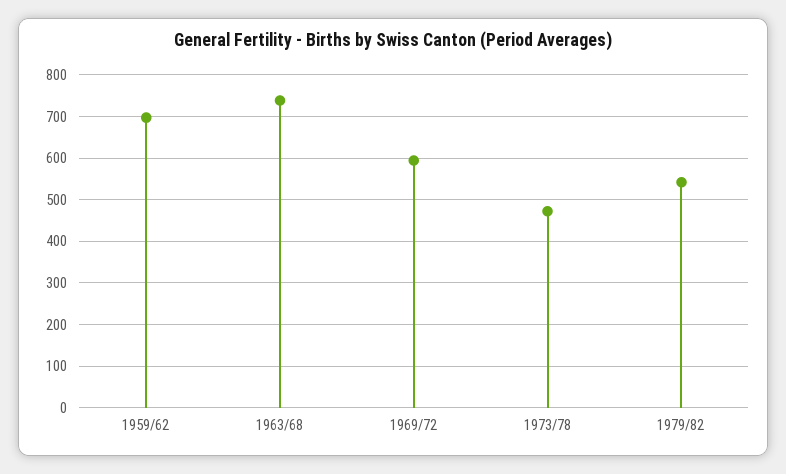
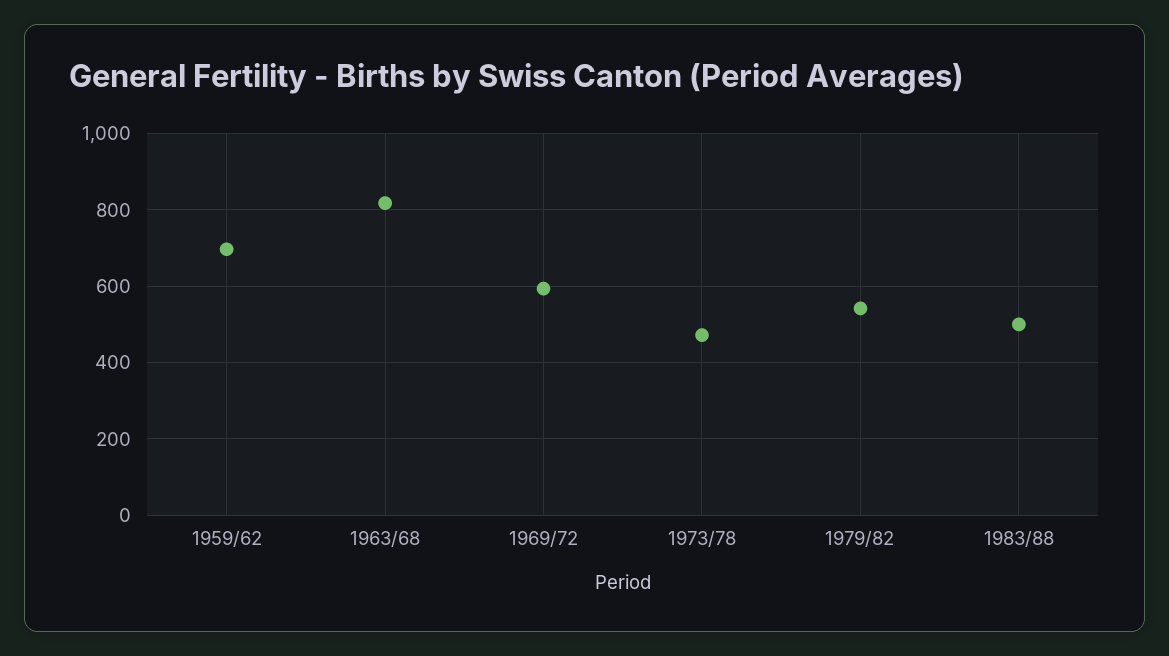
1963/68: 740 -> 820
1983/88: none -> 500

